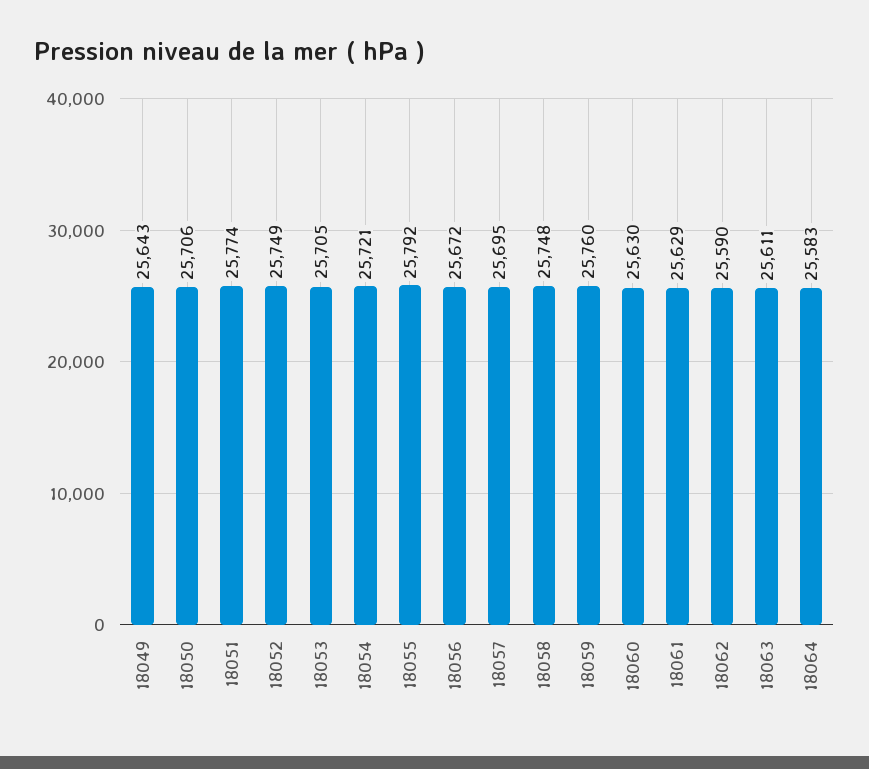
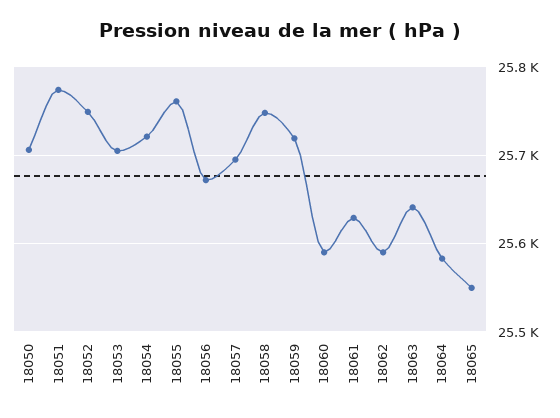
18049: 25643 -> none
18055: 25792 -> 25760
18059: 25760 -> 25720
18060: 25630 -> 25590
18063: 25611 -> 25640
18065: none -> 25550

